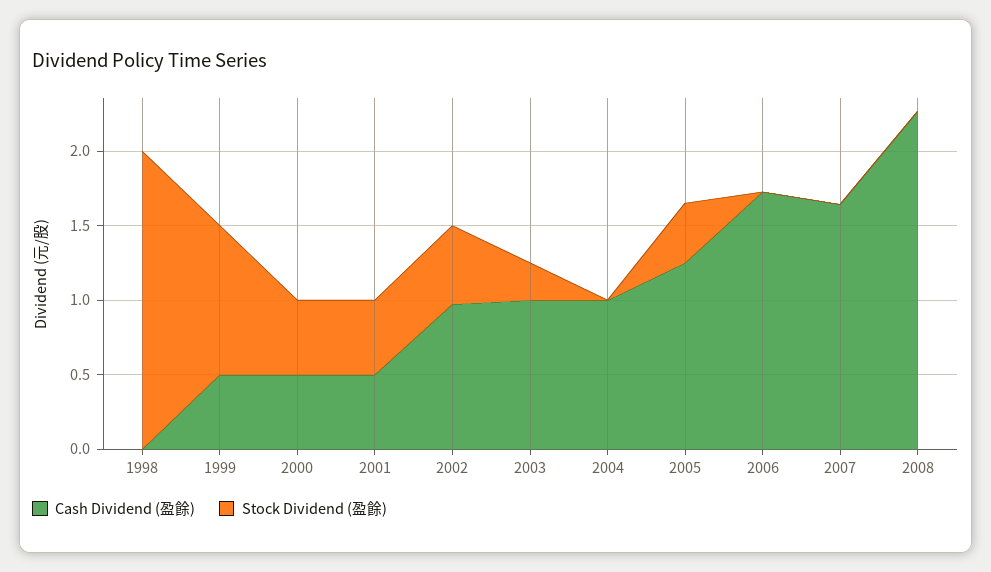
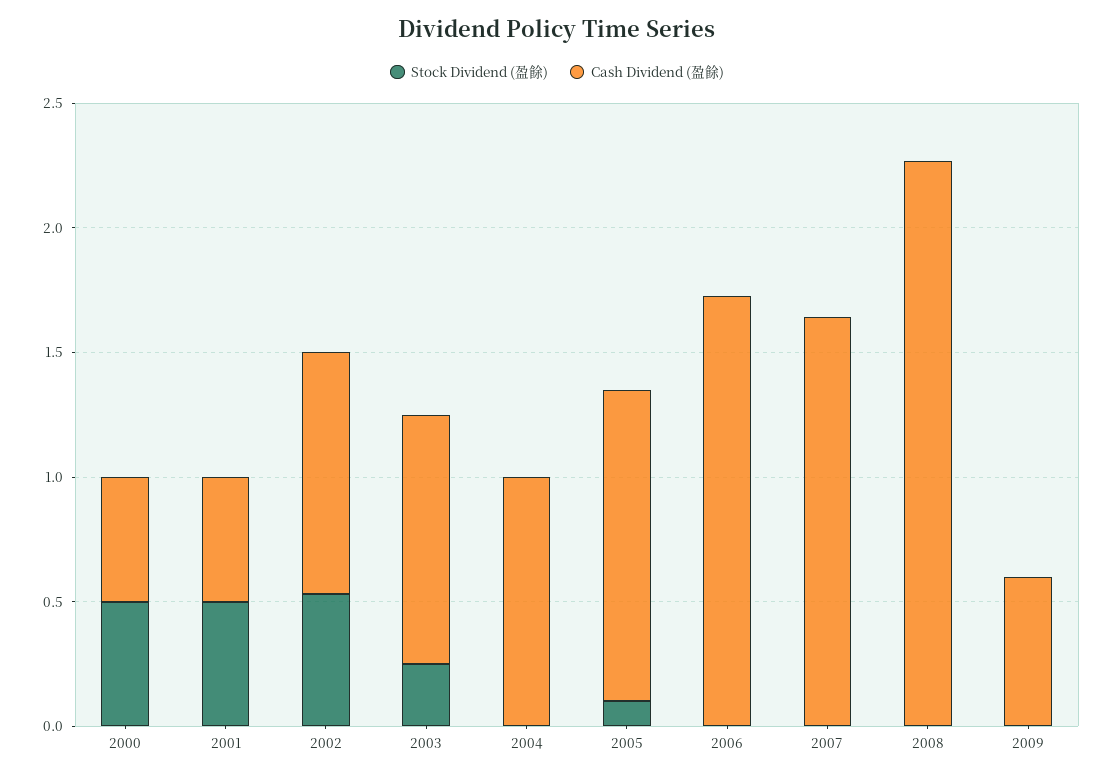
Cash Dividend (盈餘), 1998: 0 -> none
Stock Dividend (盈餘), 1998: 2 -> none
Cash Dividend (盈餘), 1999: 0.5 -> none
Stock Dividend (盈餘), 1999: 1 -> none
Stock Dividend (盈餘), 2005: 0.4 -> 0.1
Stock Dividend (盈餘), 2009: none -> 0
Cash Dividend (盈餘), 2009: none -> 0.6

